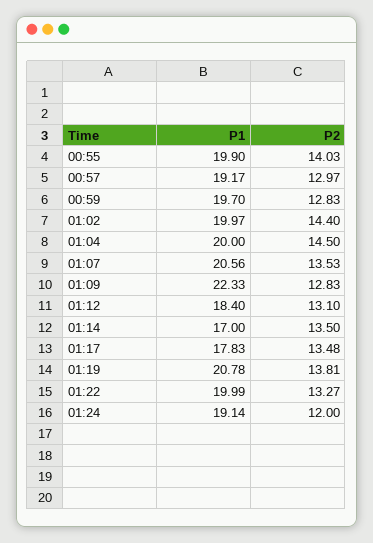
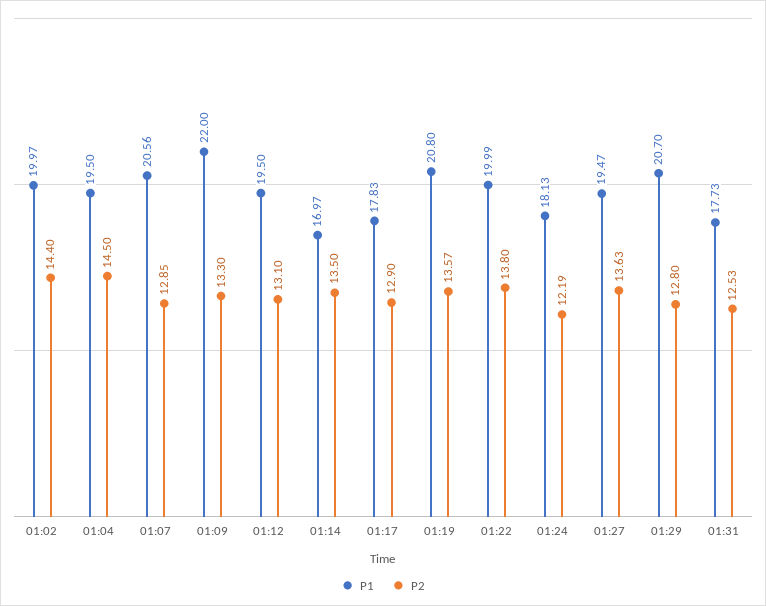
P1, 00:55: 19.9 -> none
P2, 00:55: 14.03 -> none
P1, 00:57: 19.17 -> none
P2, 00:57: 12.97 -> none
P1, 00:59: 19.7 -> none
P2, 00:59: 12.83 -> none
P1, 01:04: 20 -> 19.5
P2, 01:07: 13.53 -> 12.85
P1, 01:09: 22.33 -> 22
P2, 01:09: 12.83 -> 13.3
P1, 01:12: 18.4 -> 19.5
P1, 01:14: 17 -> 16.97
P2, 01:17: 13.48 -> 12.9
P1, 01:19: 20.78 -> 20.8
P2, 01:19: 13.81 -> 13.57
P2, 01:22: 13.27 -> 13.8
P1, 01:24: 19.14 -> 18.13
P2, 01:24: 12 -> 12.19
P1, 01:27: none -> 19.47
P2, 01:27: none -> 13.63
P1, 01:29: none -> 20.7
P2, 01:29: none -> 12.8
P1, 01:31: none -> 17.73
P2, 01:31: none -> 12.53

